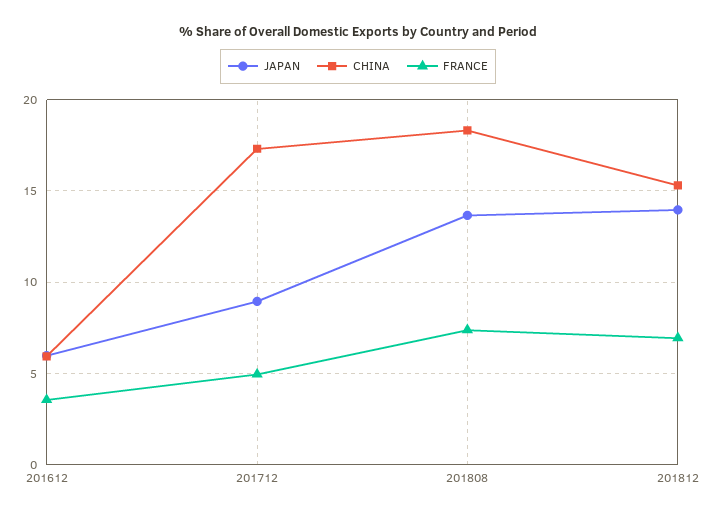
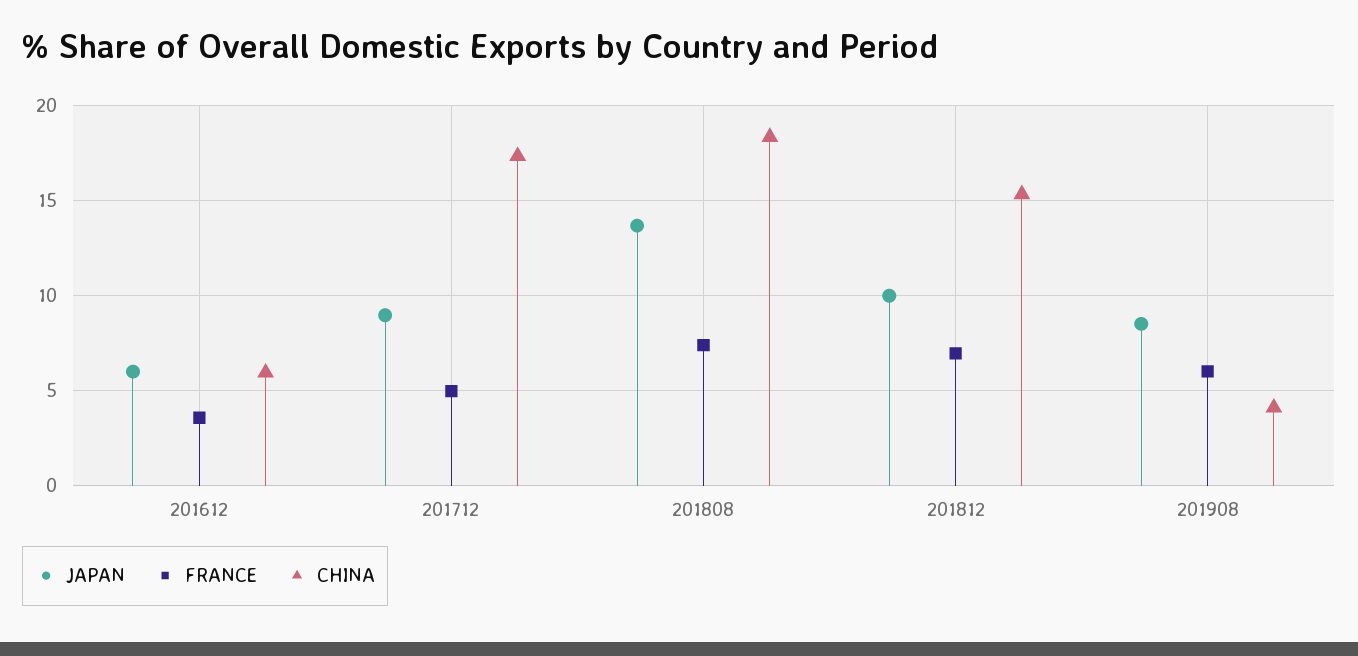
JAPAN, 201812: 14 -> 10
JAPAN, 201908: none -> 8.5
FRANCE, 201908: none -> 6
CHINA, 201908: none -> 4

